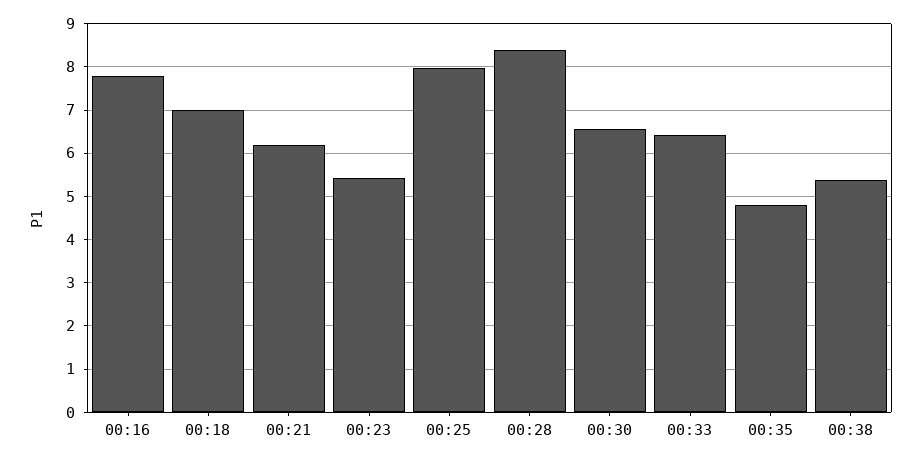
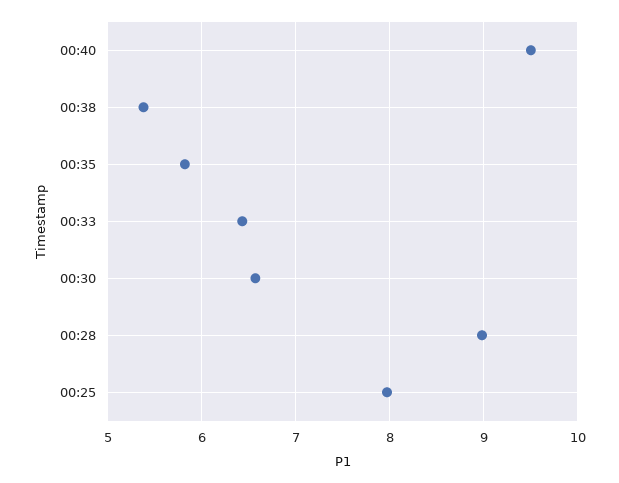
00:16: 7.8 -> none
00:18: 7 -> none
00:21: 6.2 -> none
00:23: 5.4 -> none
00:28: 8.4 -> 9
00:35: 4.8 -> 5.8
00:40: none -> 9.5

